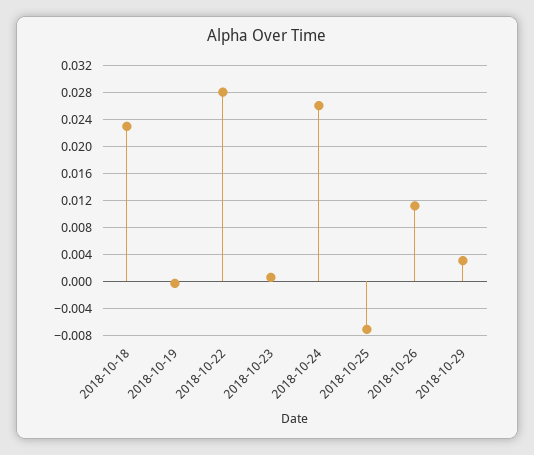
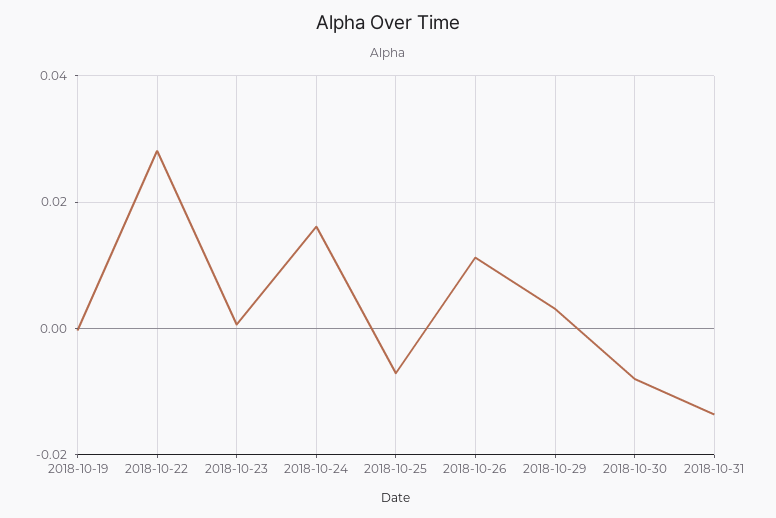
2018-10-18: 0.023 -> none
2018-10-24: 0.026 -> 0.016
2018-10-30: none -> -0.008
2018-10-31: none -> -0.014

